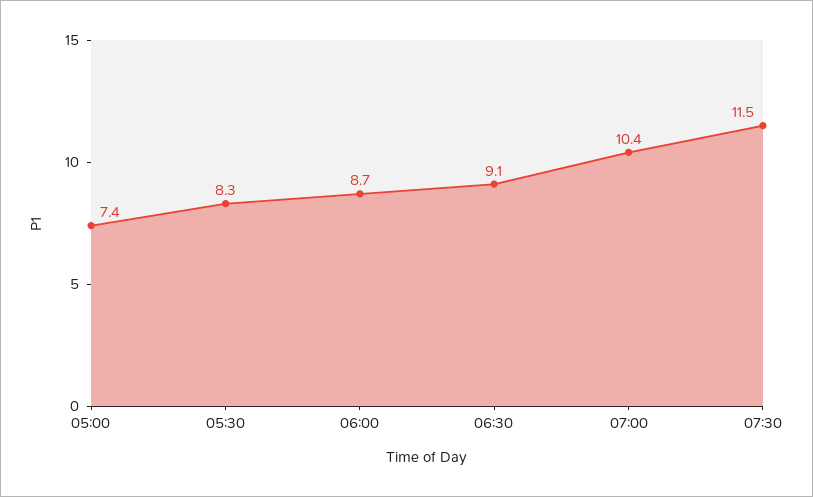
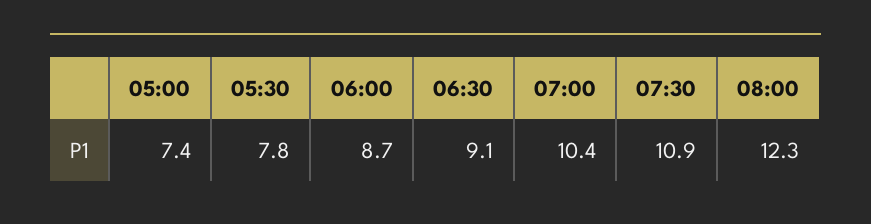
05:30: 8.3 -> 7.8
07:30: 11.5 -> 10.9
08:00: none -> 12.3

